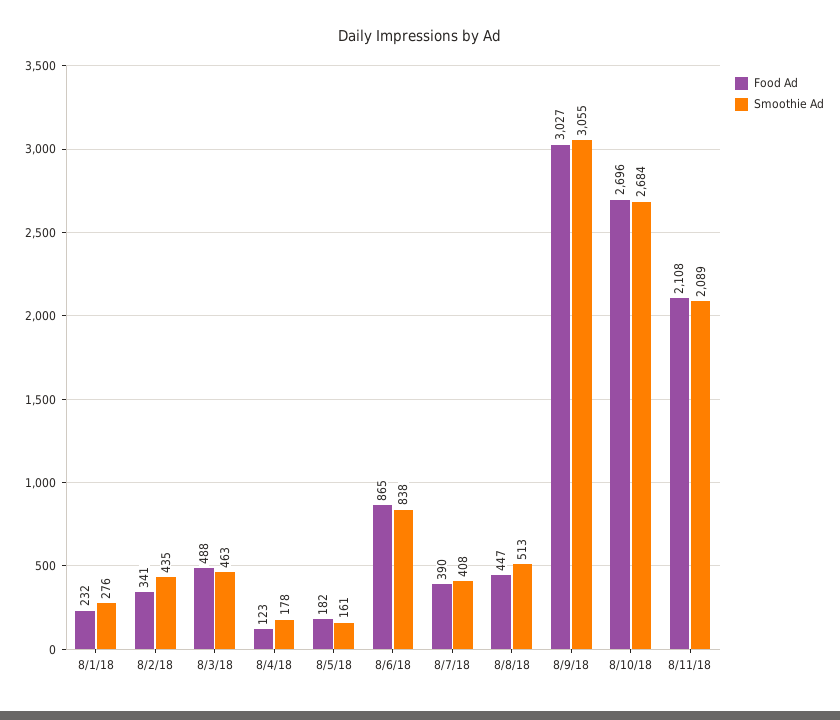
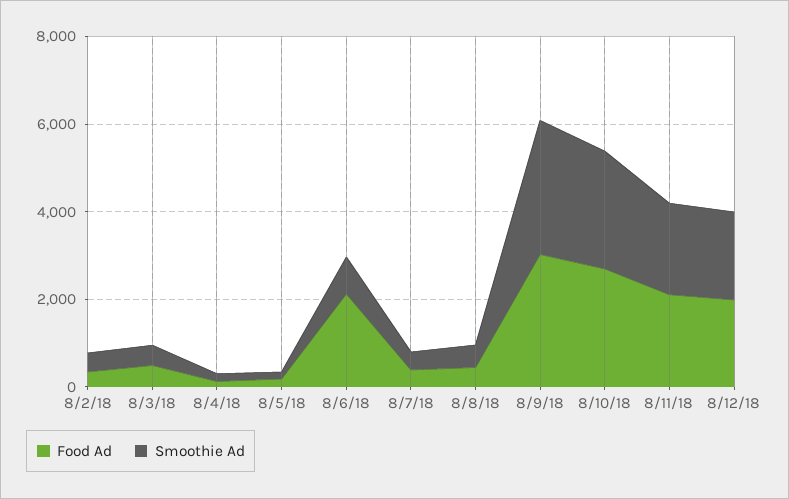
Food Ad, 8/1/18: 232 -> none
Smoothie Ad, 8/1/18: 276 -> none
Food Ad, 8/6/18: 865 -> 2000
Food Ad, 8/12/18: none -> 2000
Smoothie Ad, 8/12/18: none -> 2000

